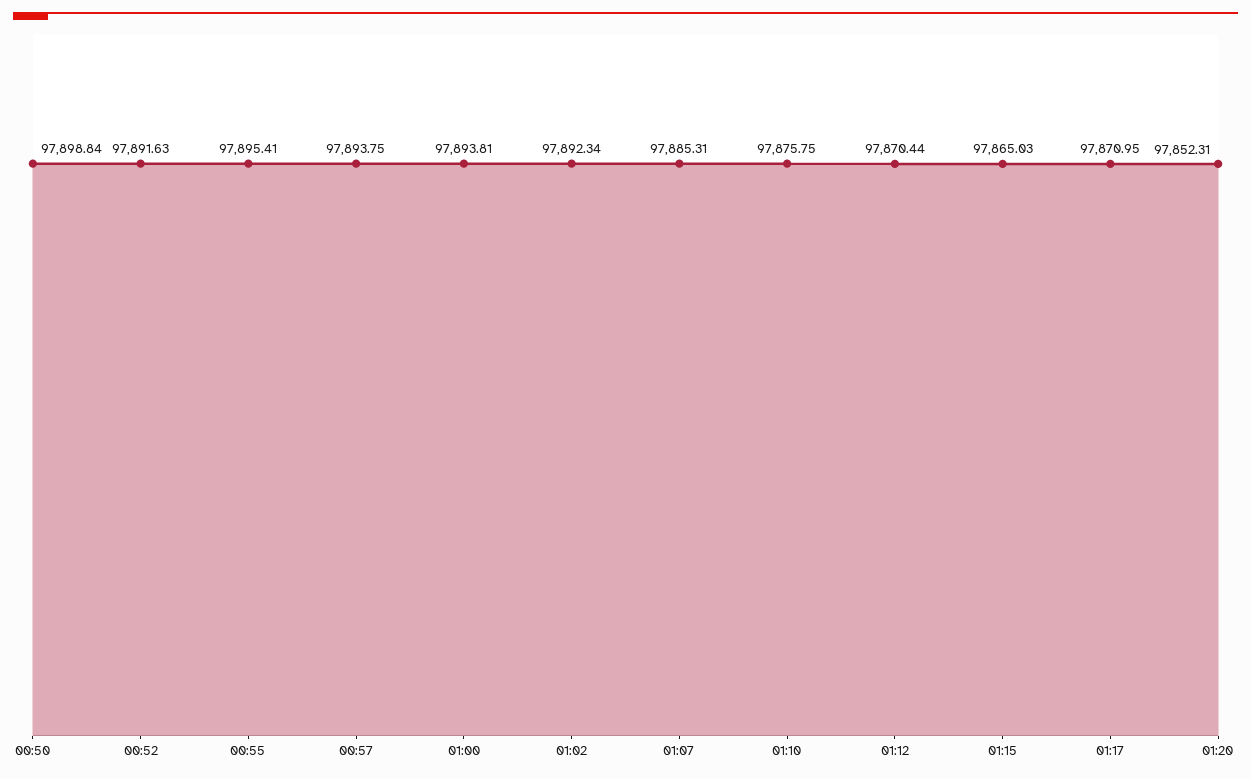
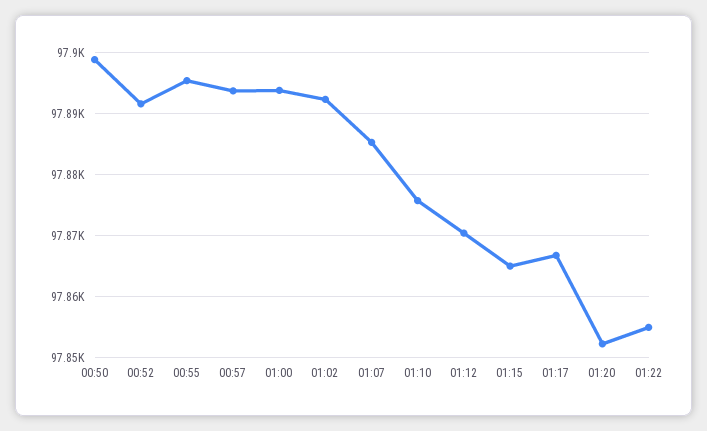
01:17: 97870.95 -> 97867
01:22: none -> 97855

